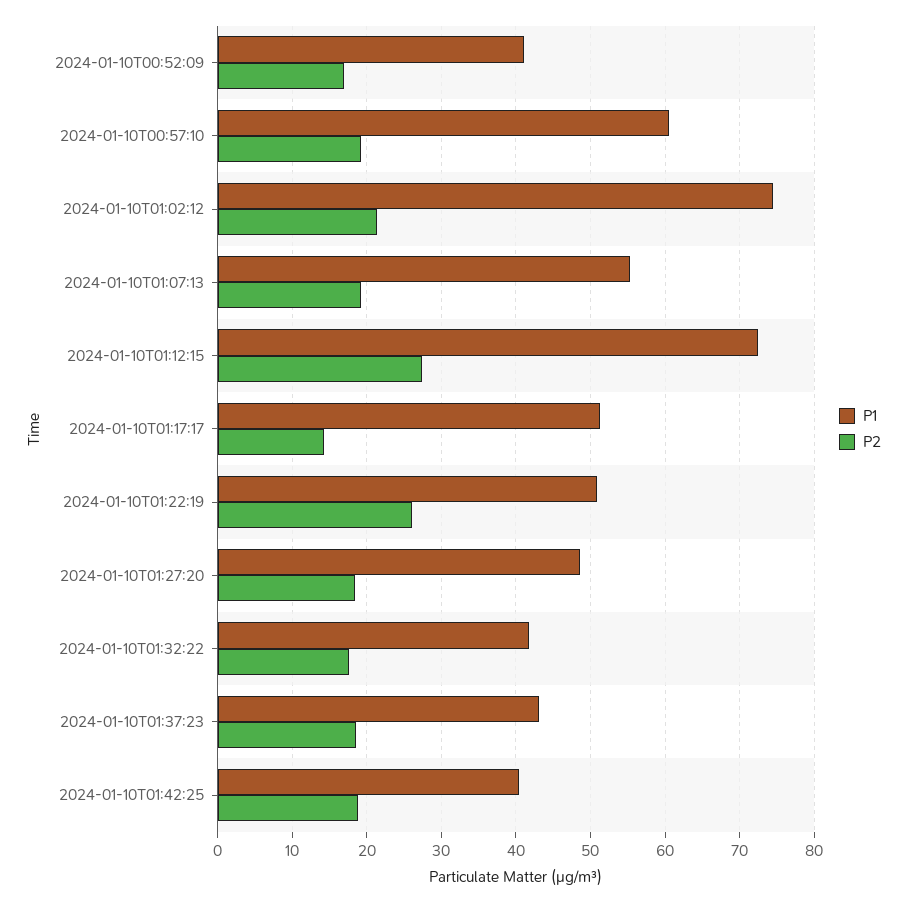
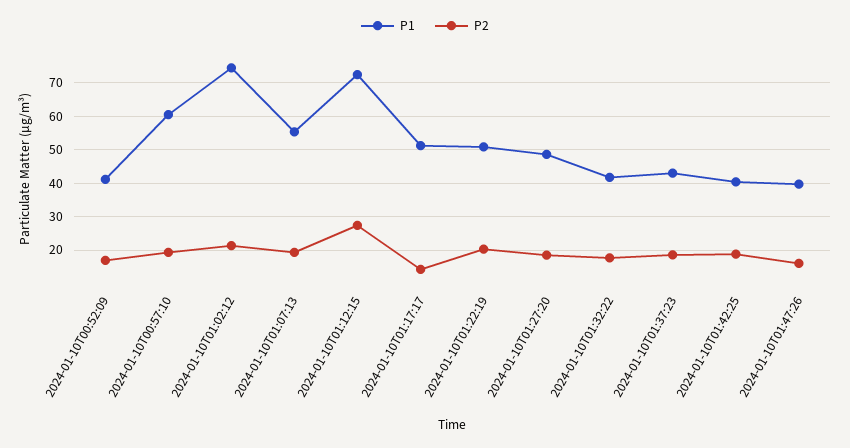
P2, 2024-01-10T01:22:19: 26 -> 20
P1, 2024-01-10T01:47:26: none -> 40
P2, 2024-01-10T01:47:26: none -> 16

